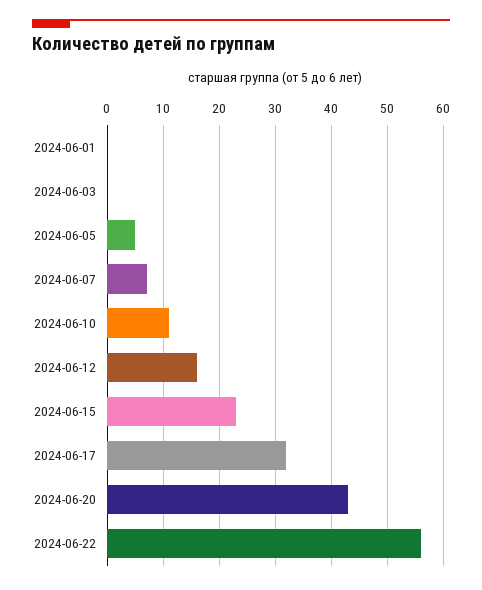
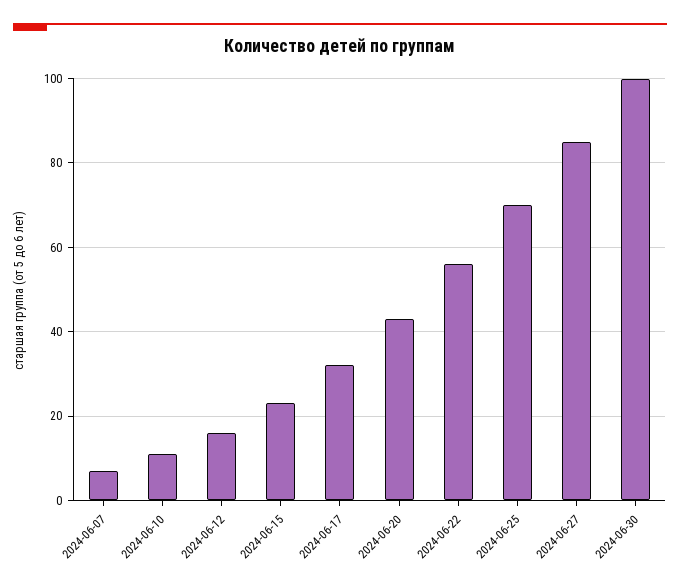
2024-06-01: 0 -> none
2024-06-03: 0 -> none
2024-06-05: 5 -> none
2024-06-25: none -> 70
2024-06-27: none -> 85
2024-06-30: none -> 100

